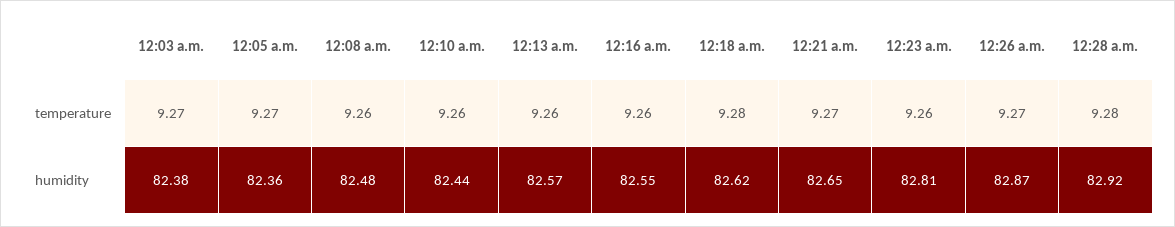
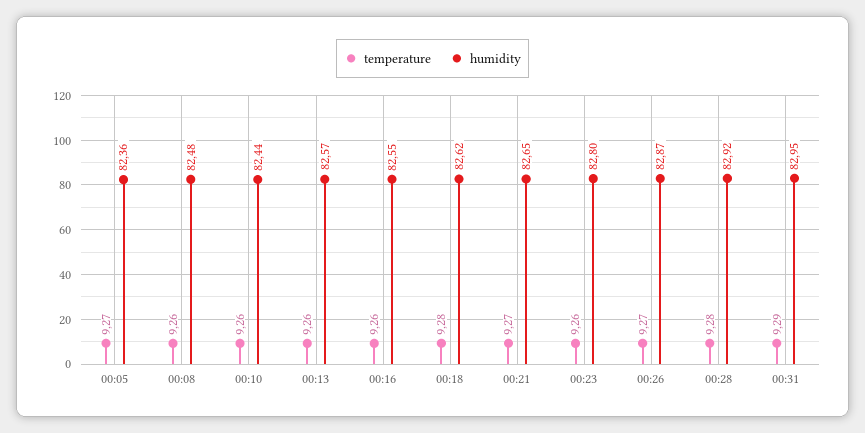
temperature, 12:03 a.m.: 9.27 -> none
humidity, 12:03 a.m.: 82.38 -> none
humidity, 12:23 a.m.: 82.81 -> 82.8
temperature, 00:31: none -> 9.29
humidity, 00:31: none -> 82.95

